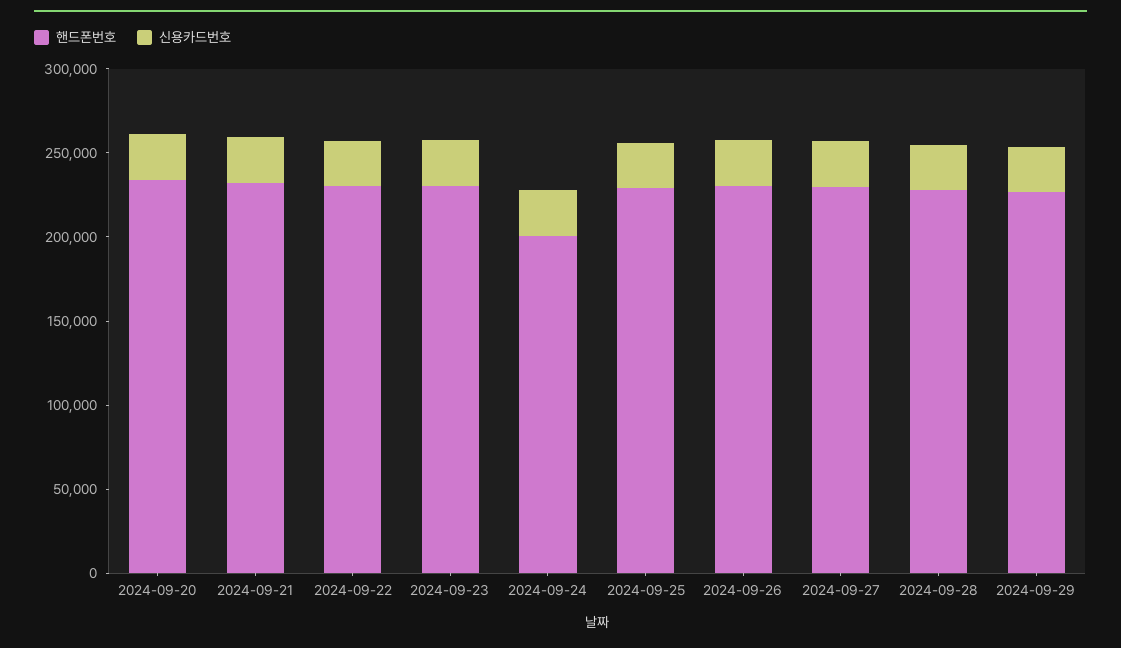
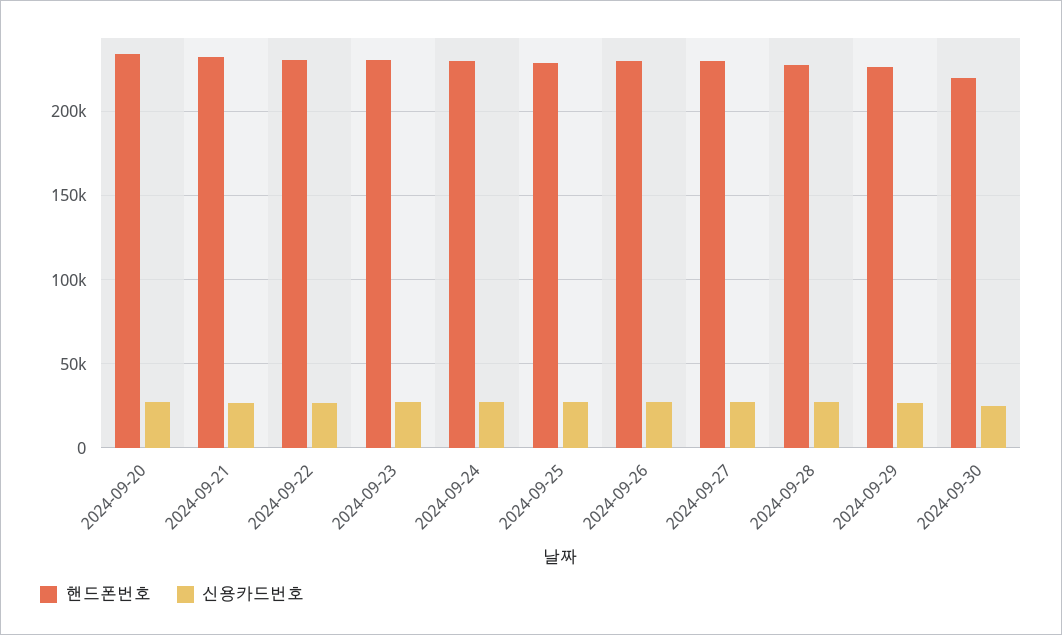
핸드폰번호, 2024-09-24: 200000 -> 230000
핸드폰번호, 2024-09-30: none -> 220000
신용카드번호, 2024-09-30: none -> 25000

